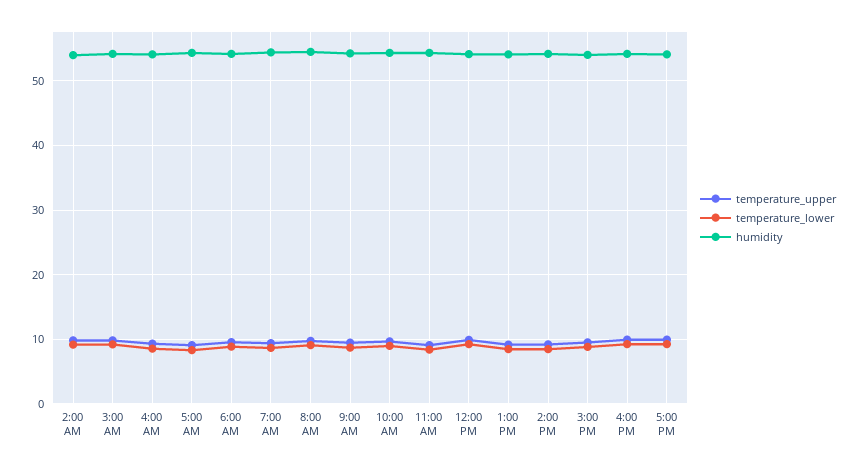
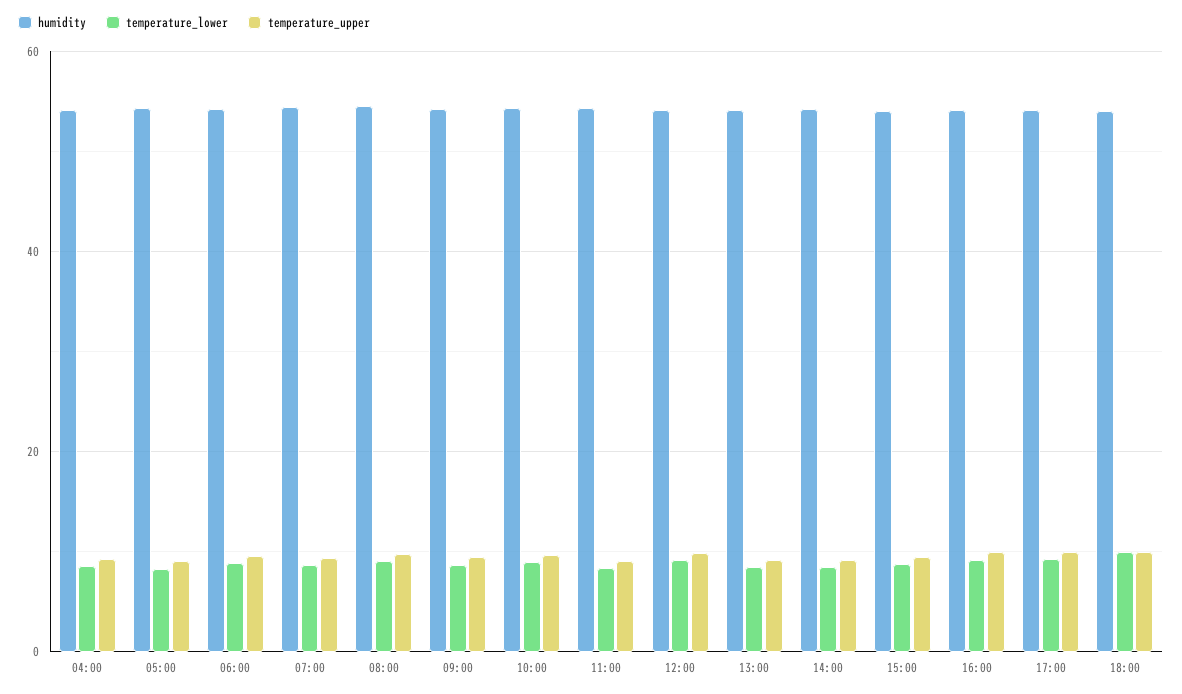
temperature_upper, 2:00 AM: 10 -> none
temperature_lower, 2:00 AM: 9 -> none
humidity, 2:00 AM: 54 -> none
temperature_upper, 3:00 AM: 10 -> none
temperature_lower, 3:00 AM: 9 -> none
humidity, 3:00 AM: 54 -> none
humidity, 18:00: none -> 54
temperature_lower, 18:00: none -> 10
temperature_upper, 18:00: none -> 10

